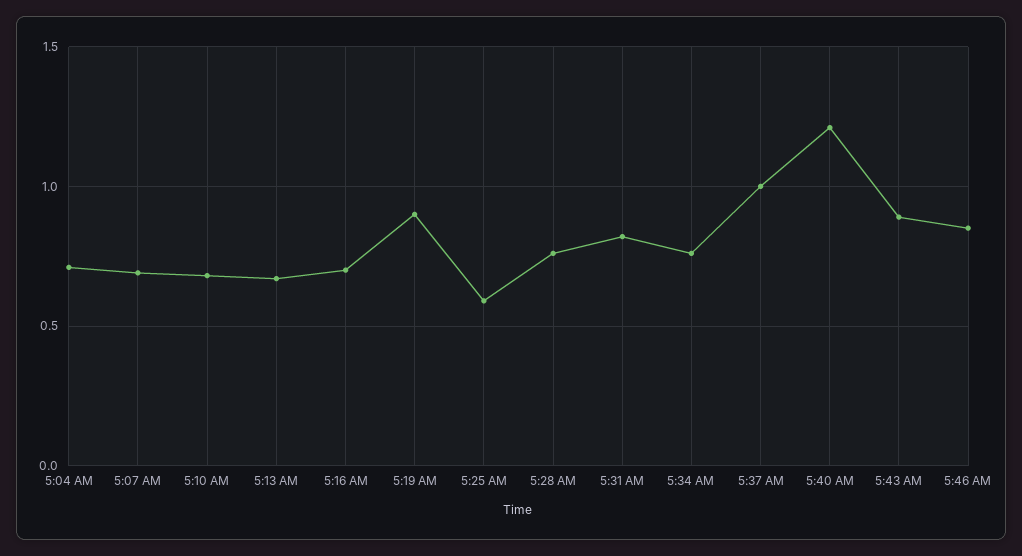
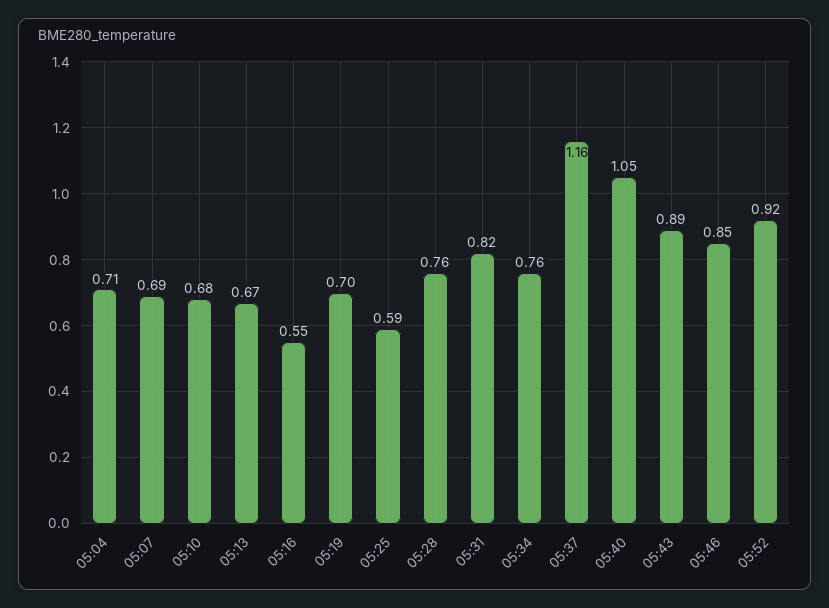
5:16 AM: 0.7 -> 0.55
5:19 AM: 0.9 -> 0.7
5:37 AM: 1 -> 1.16
5:40 AM: 1.2 -> 1.05
05:52: none -> 0.92

